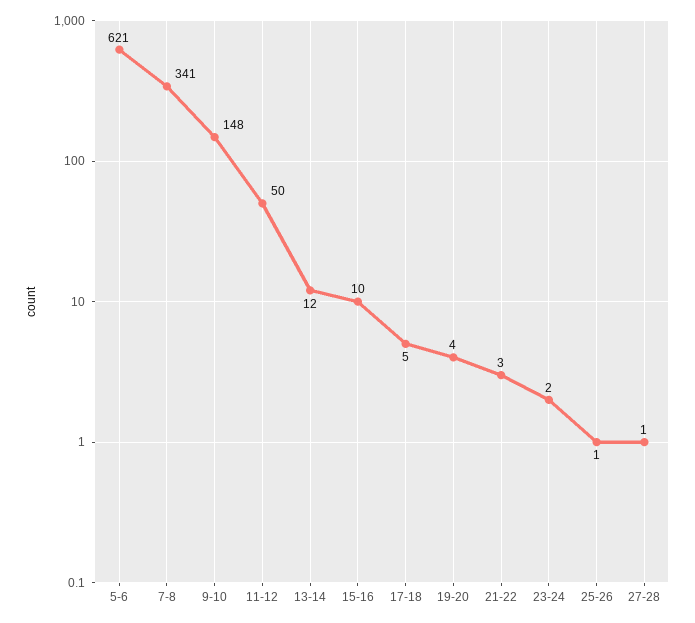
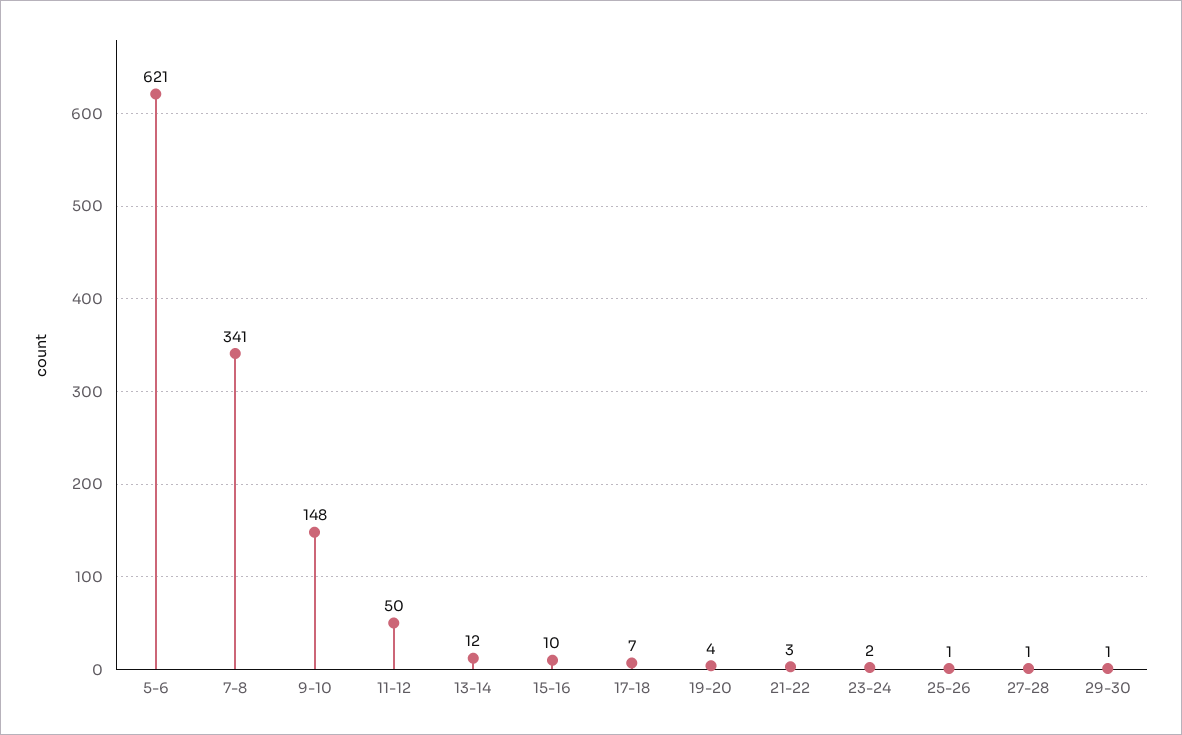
17-18: 5 -> 7
29-30: none -> 1

